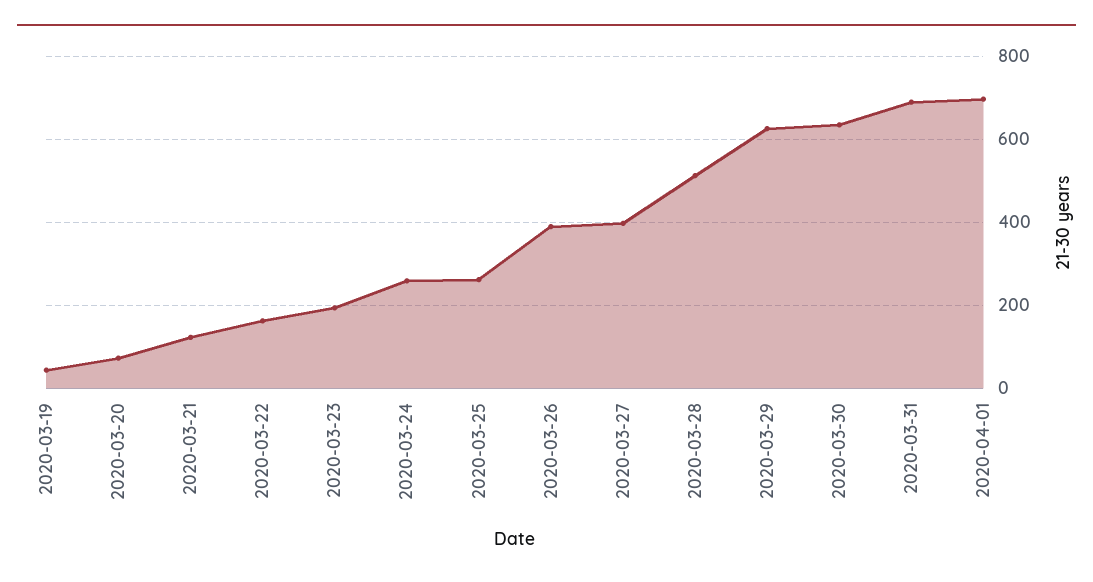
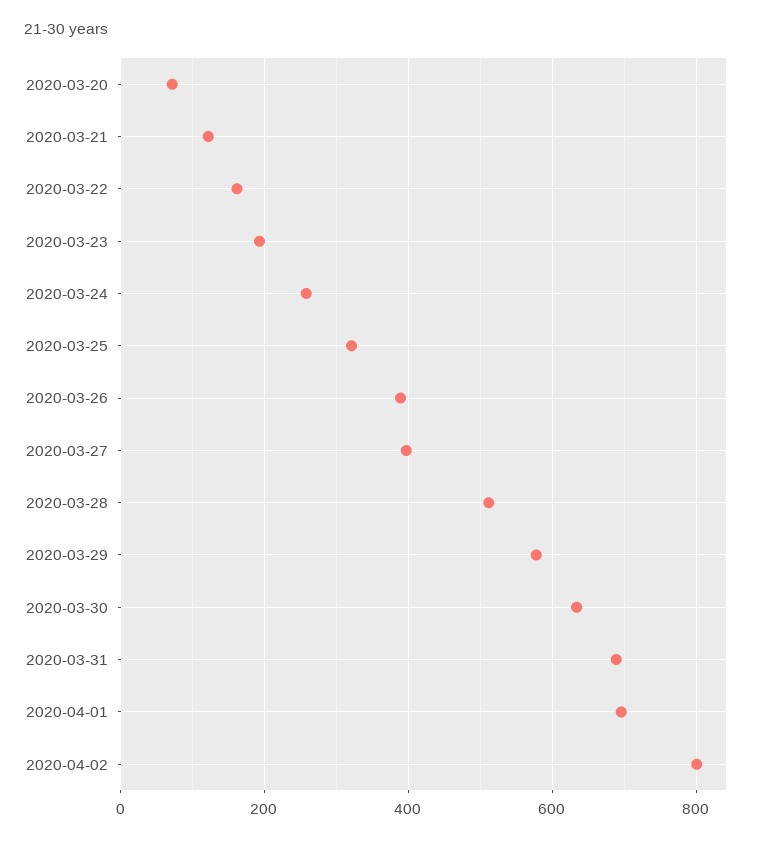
2020-03-19: 40 -> none
2020-03-25: 260 -> 320
2020-03-29: 620 -> 580
2020-04-02: none -> 800

